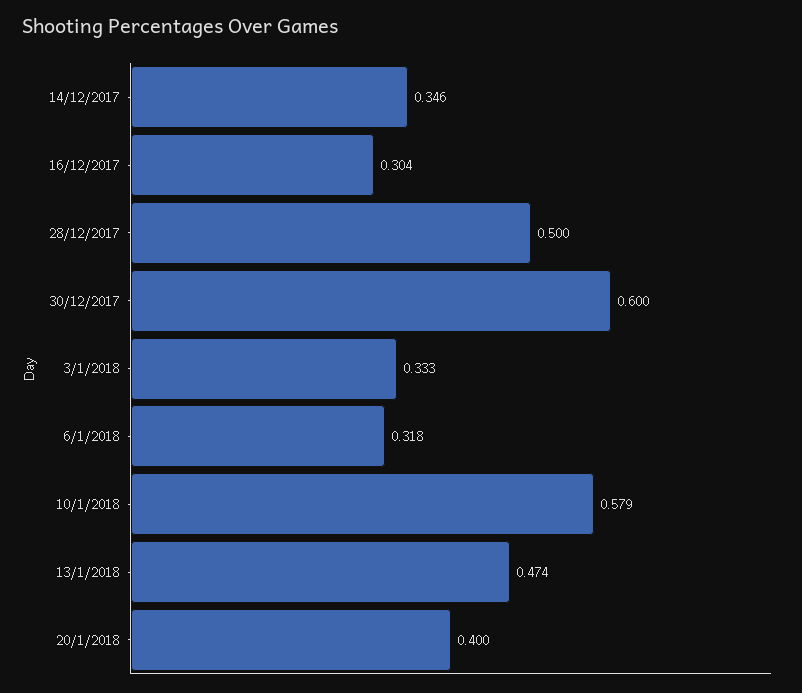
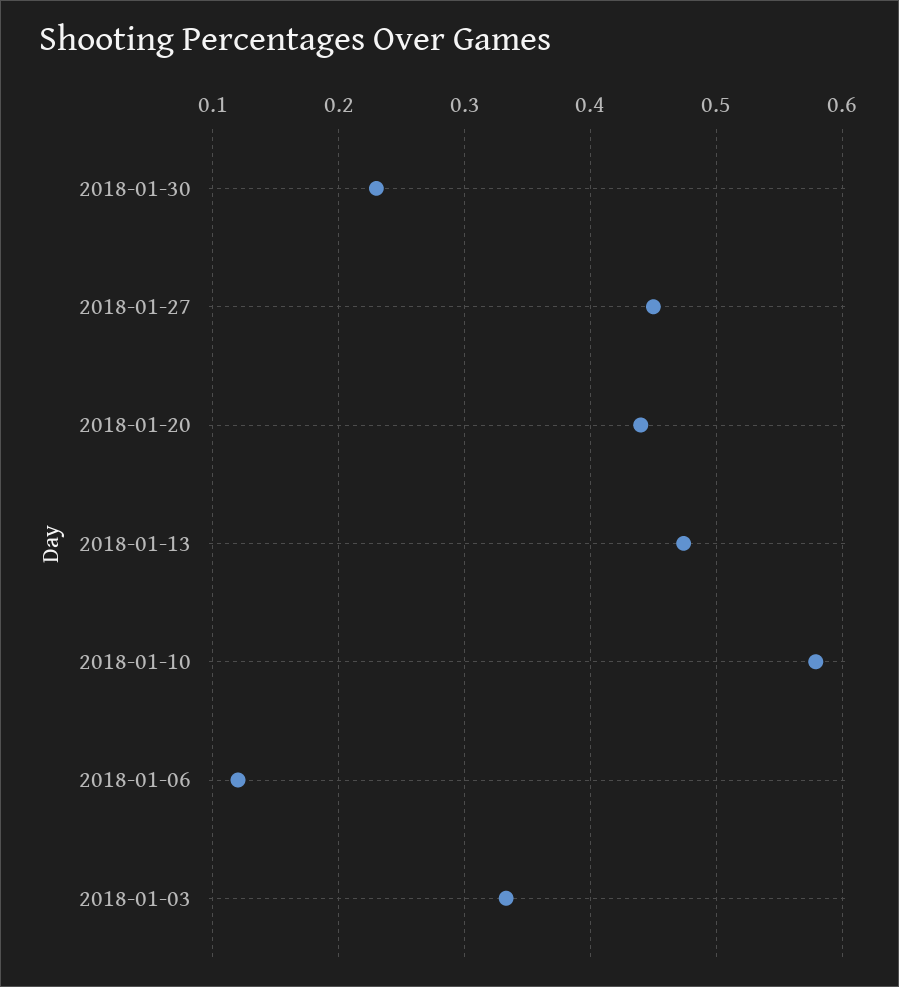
14/12/2017: 0.346 -> none
16/12/2017: 0.304 -> none
28/12/2017: 0.5 -> none
30/12/2017: 0.6 -> none
6/1/2018: 0.318 -> 0.12
20/1/2018: 0.4 -> 0.44
2018-01-30: none -> 0.23
2018-01-27: none -> 0.45

